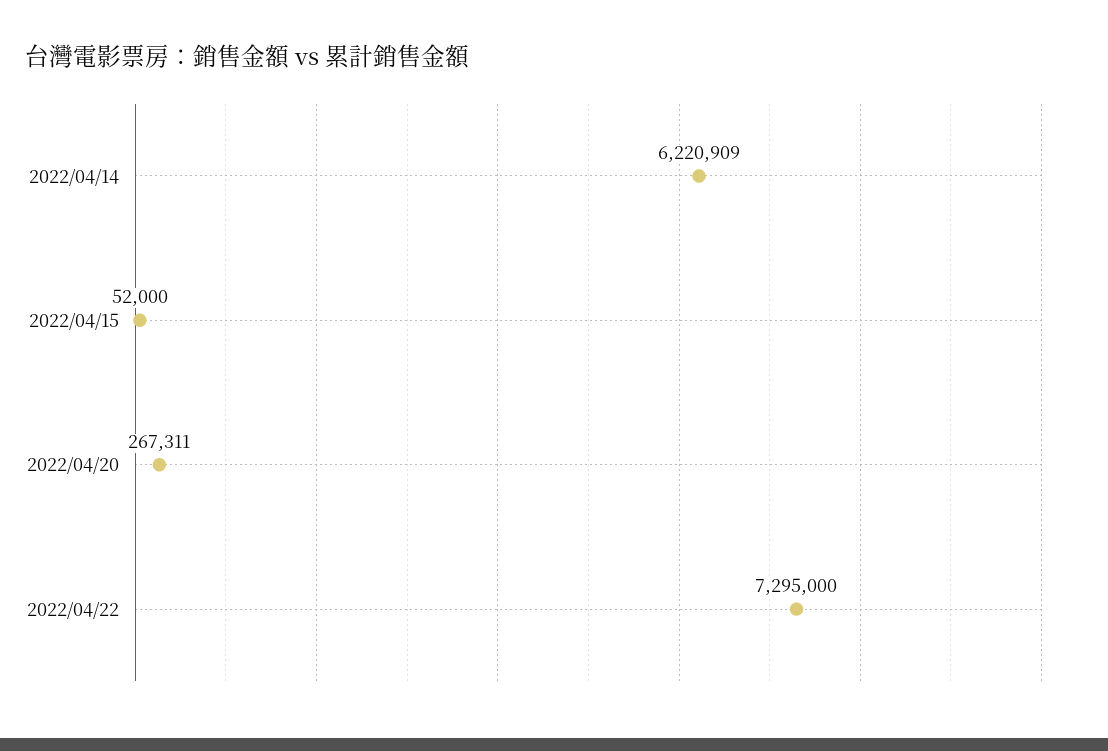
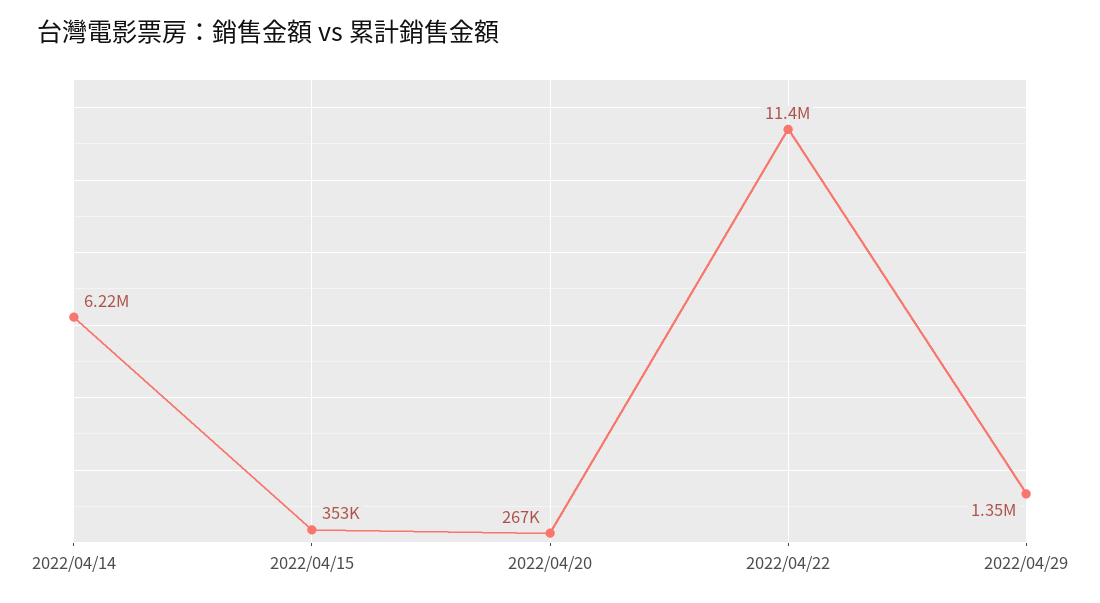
2022/04/15: 52000 -> 353000
2022/04/22: 7295000 -> 11400000
2022/04/29: none -> 1350000

